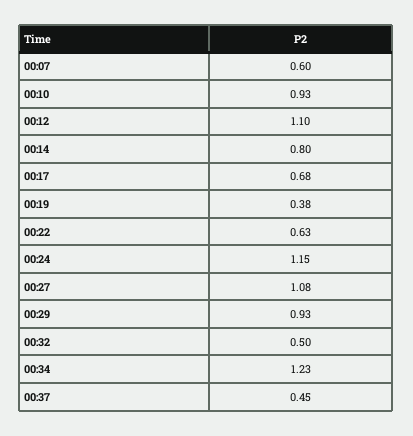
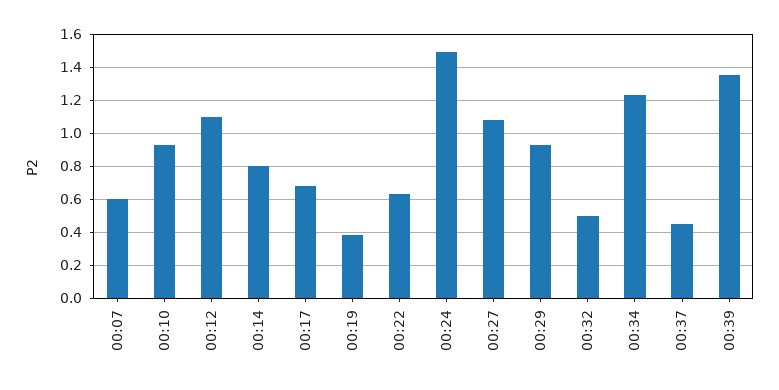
00:24: 1.15 -> 1.5
00:39: none -> 1.35

